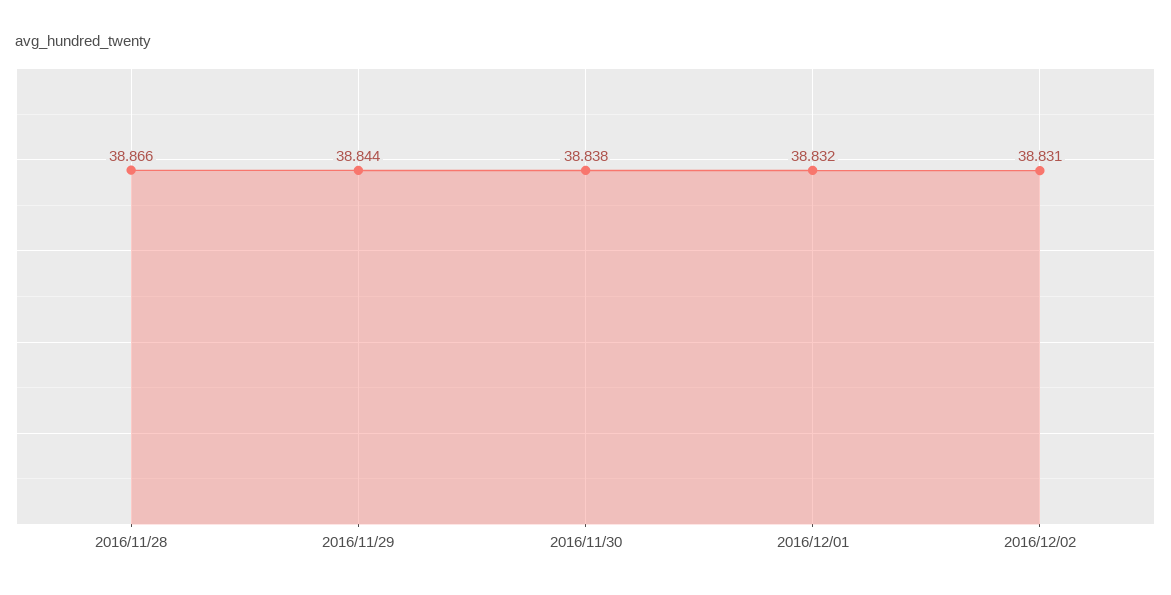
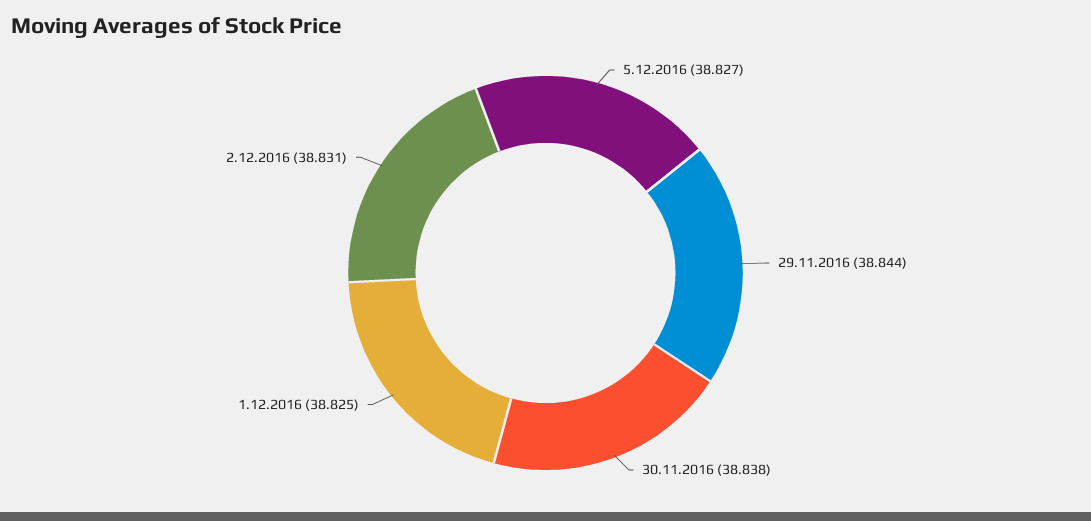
2016/11/28: 38.866 -> none
2016/12/01: 38.832 -> 38.825
5.12.2016: none -> 38.827

